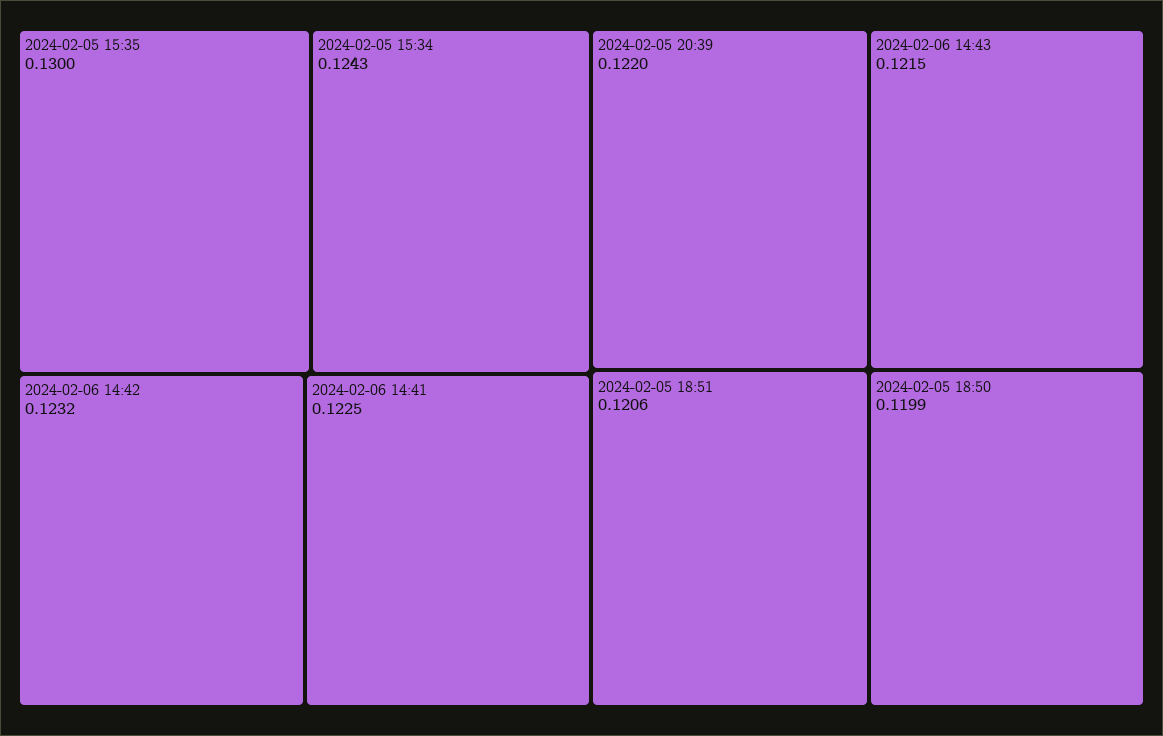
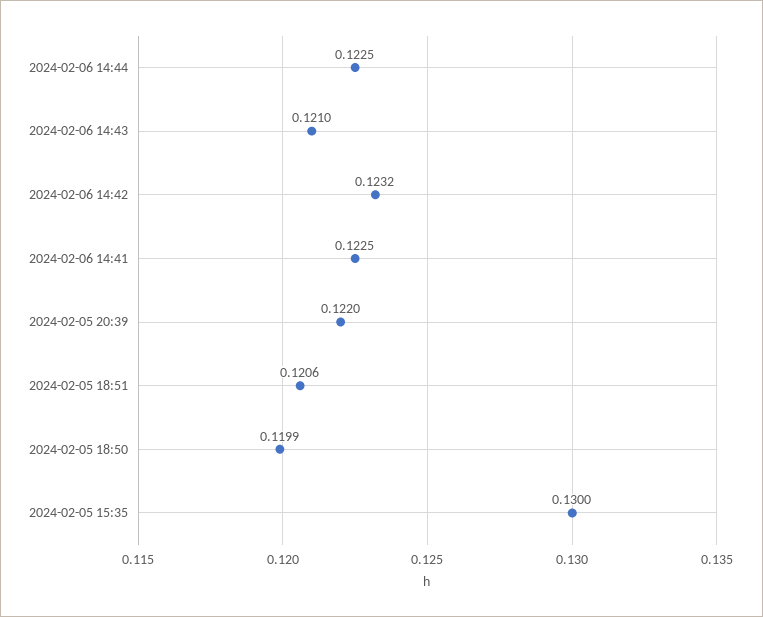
2024-02-05 15:34: 0.1243 -> none
2024-02-06 14:43: 0.1215 -> 0.121
2024-02-06 14:44: none -> 0.1225

